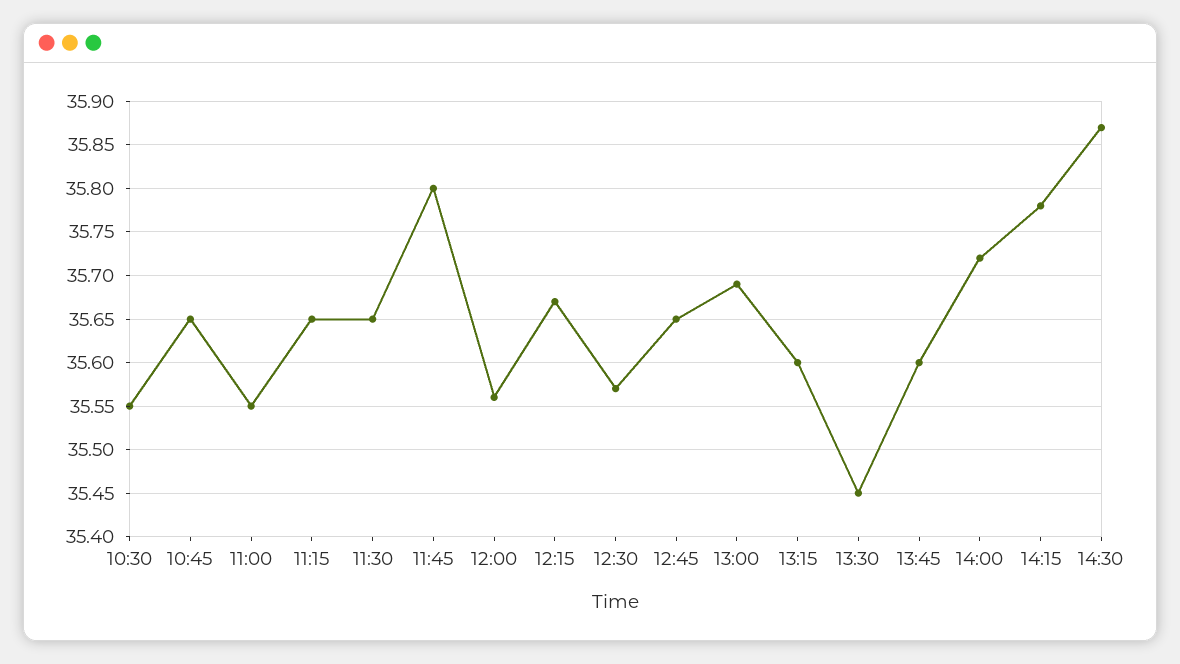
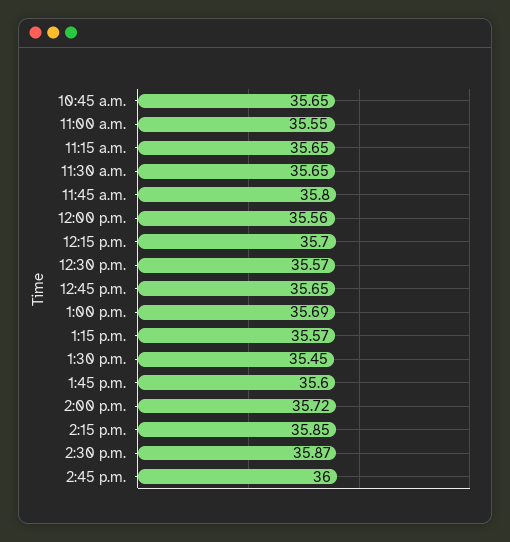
10:30: 35.55 -> none
12:15: 35.67 -> 35.7
13:15: 35.6 -> 35.57
14:15: 35.78 -> 35.85
2:45 p.m.: none -> 36

